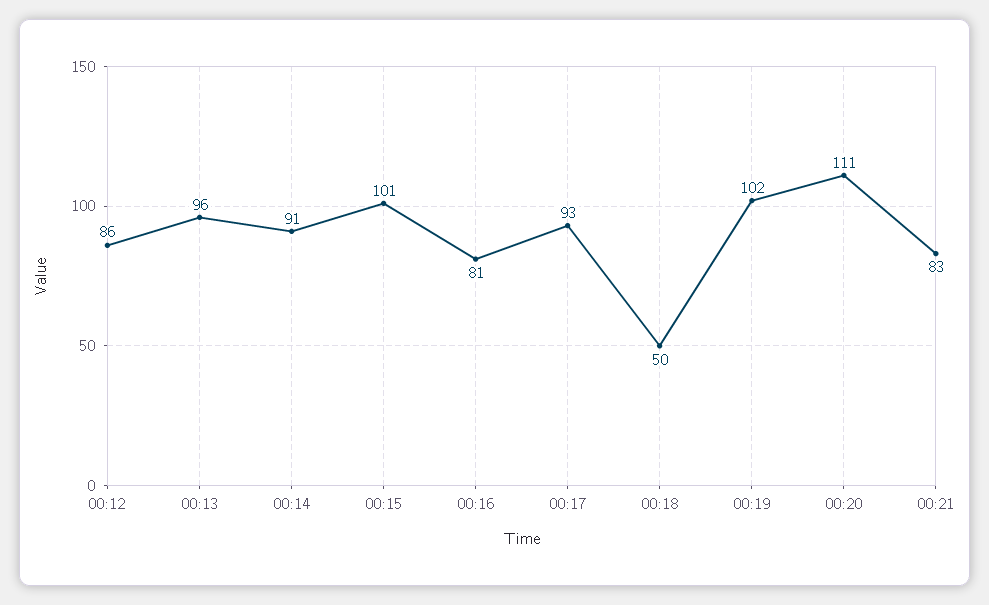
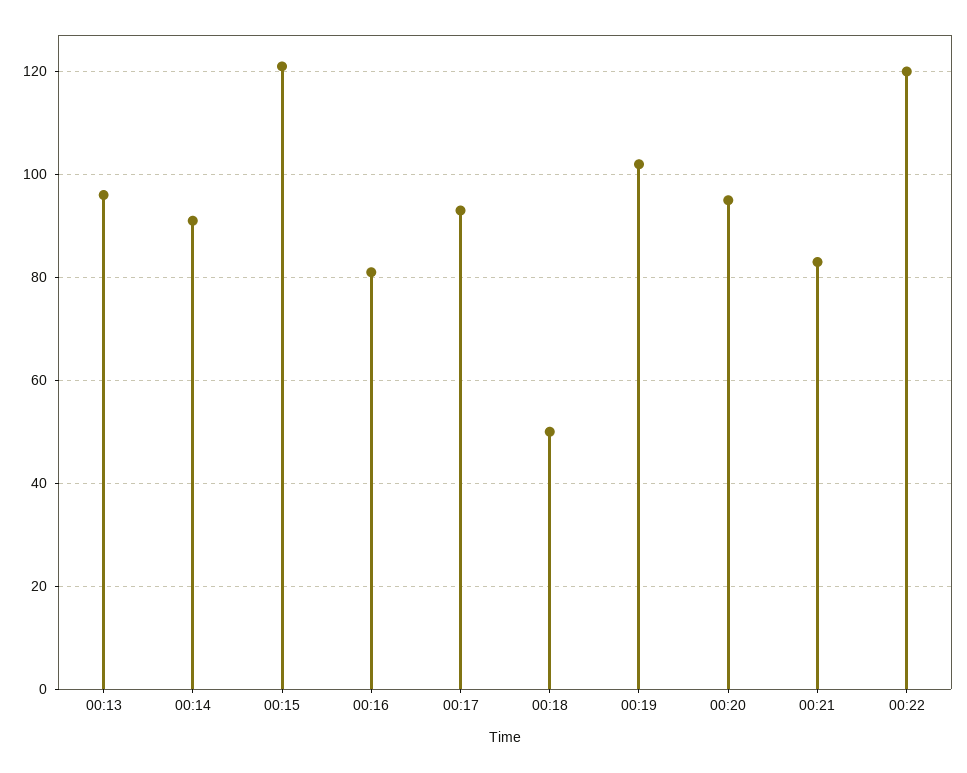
00:12: 86 -> none
00:15: 101 -> 120
00:20: 111 -> 95
00:22: none -> 120

